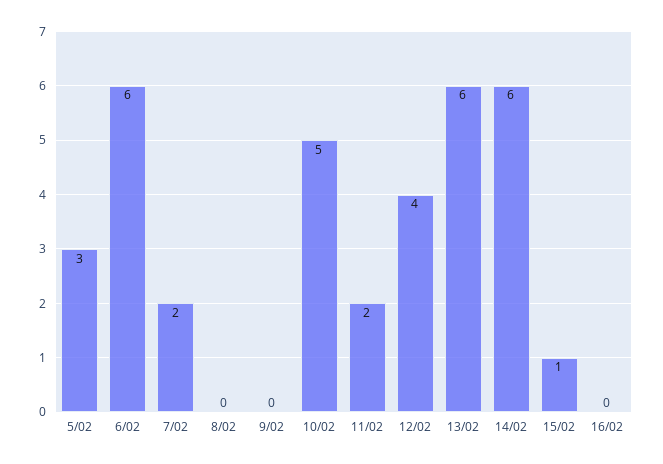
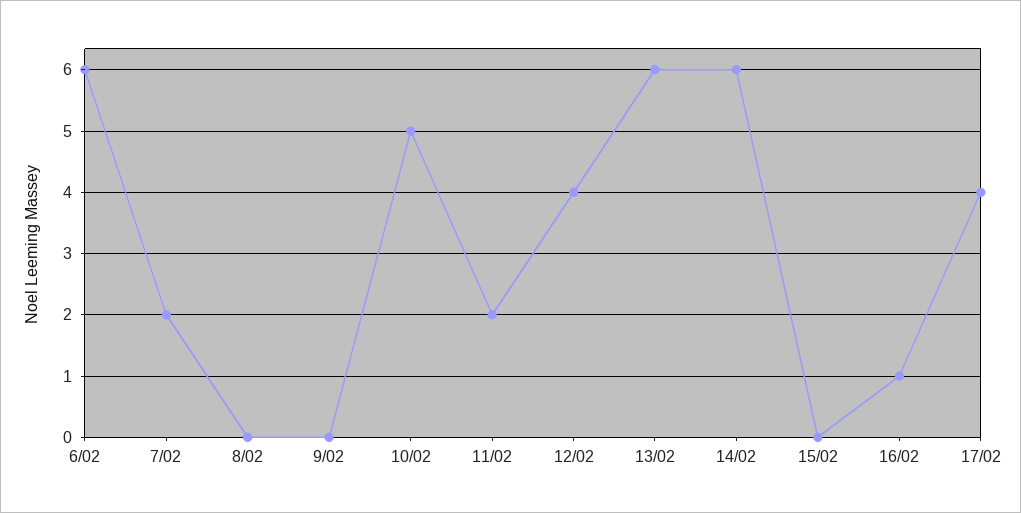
5/02: 3 -> none
15/02: 1 -> 0
16/02: 0 -> 1
17/02: none -> 4

